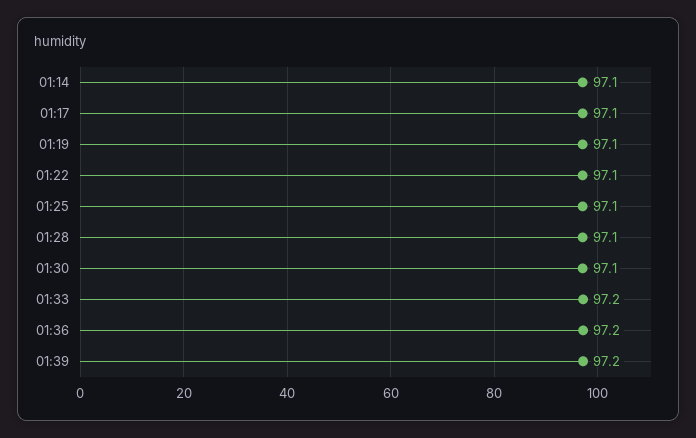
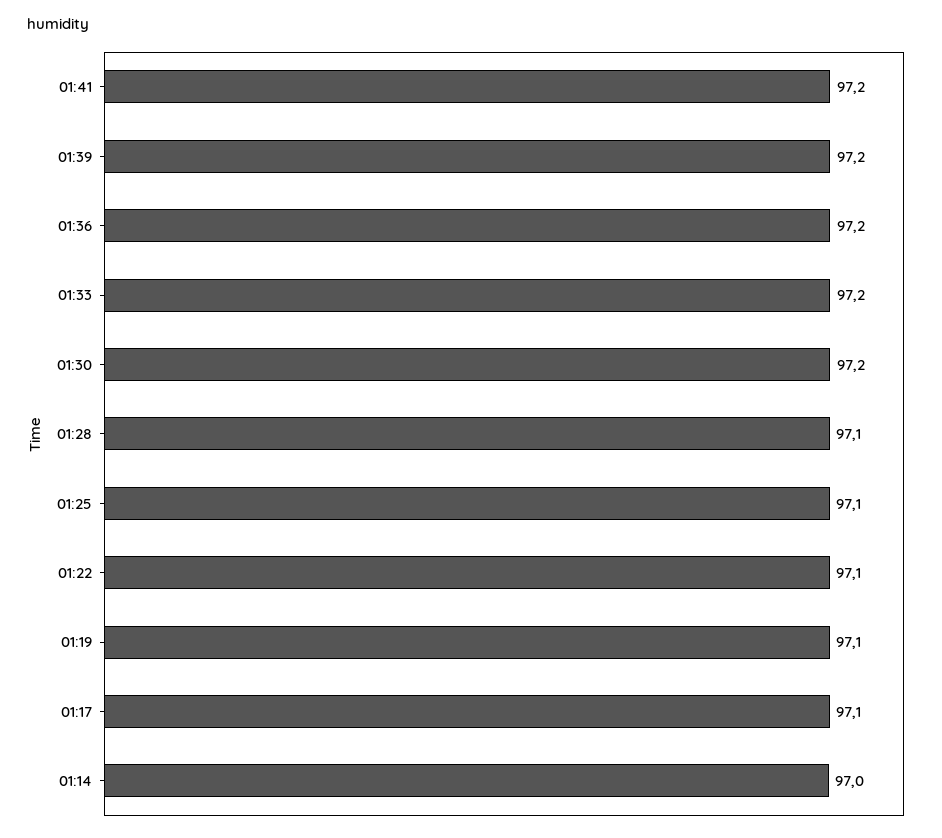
01:14: 97.1 -> 97
01:30: 97.1 -> 97.2
01:41: none -> 97.2

